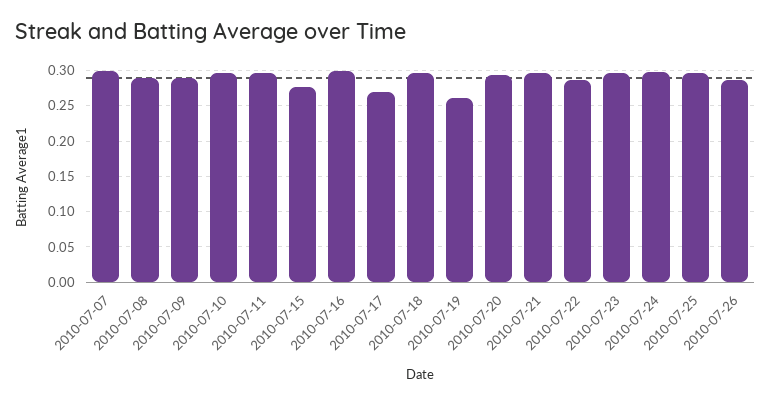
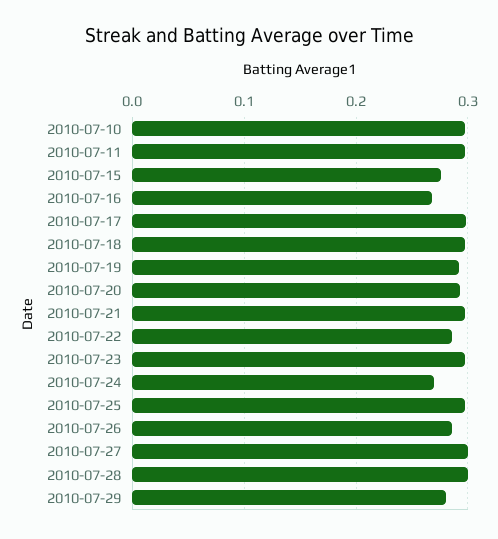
2010-07-07: 0.3 -> none
2010-07-08: 0.29 -> none
2010-07-09: 0.29 -> none
2010-07-16: 0.3 -> 0.27
2010-07-17: 0.27 -> 0.3
2010-07-19: 0.26 -> 0.29
2010-07-24: 0.3 -> 0.27
2010-07-27: none -> 0.3
2010-07-28: none -> 0.3
2010-07-29: none -> 0.28

